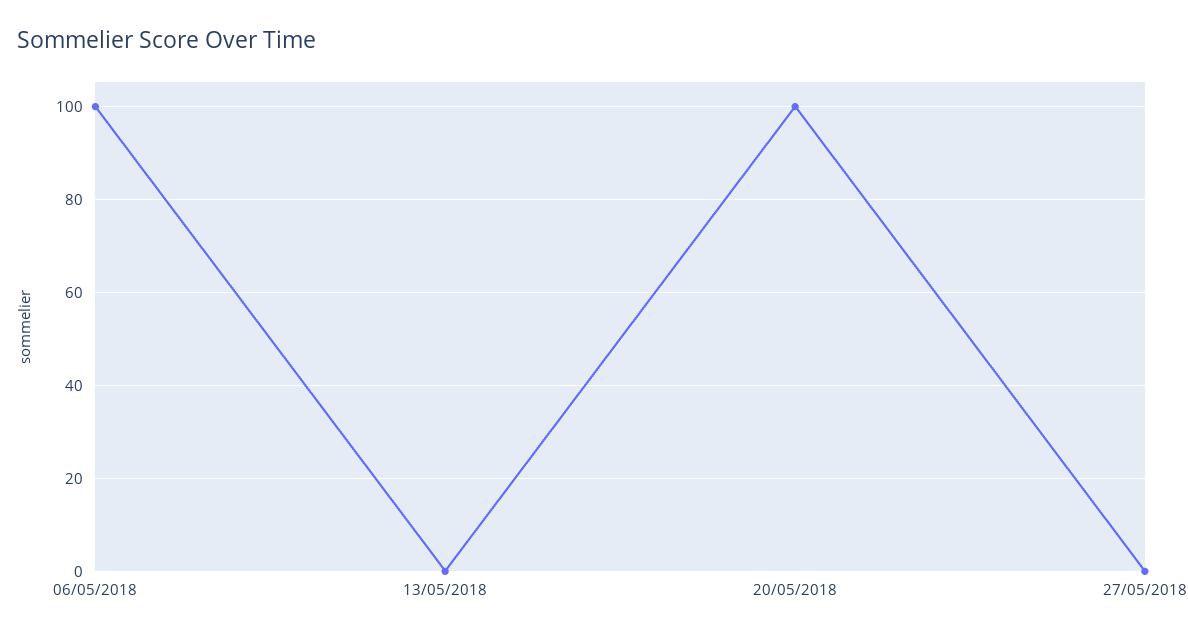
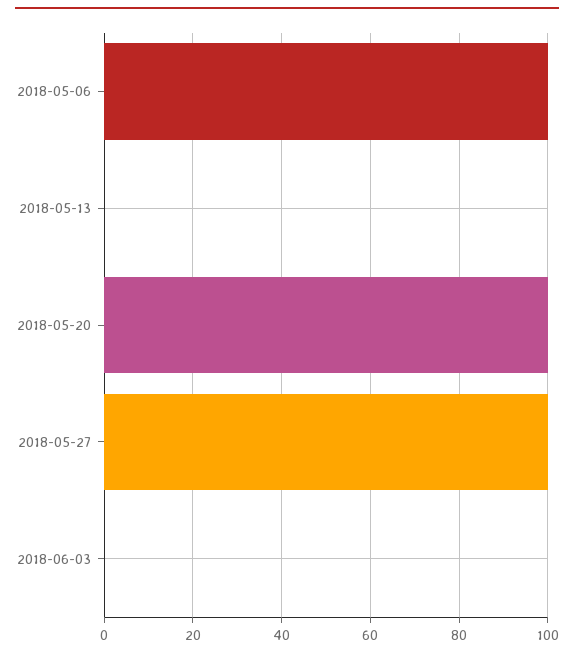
27/05/2018: 0 -> 100
2018-06-03: none -> 0

